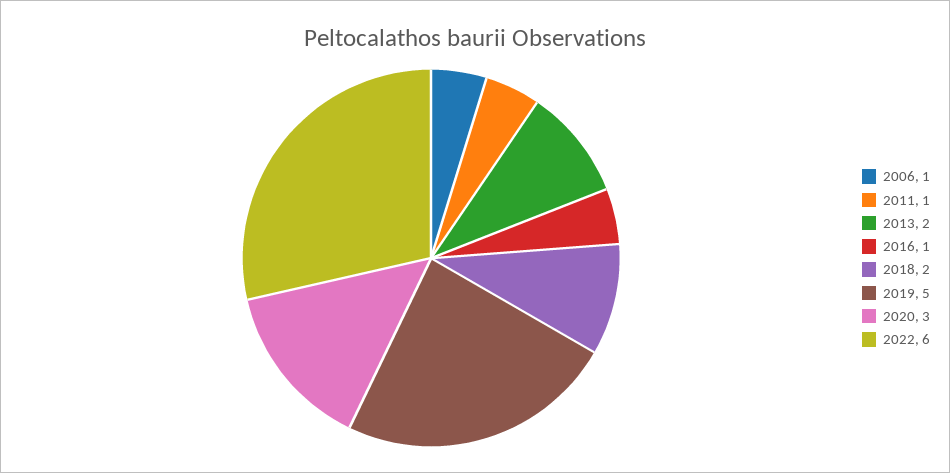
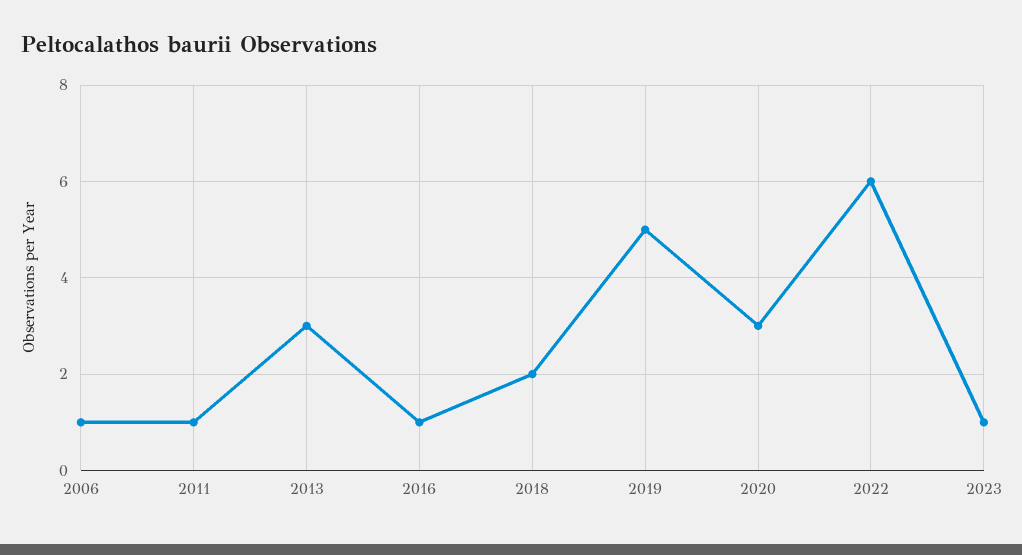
2013: 2 -> 3
2023: none -> 1

